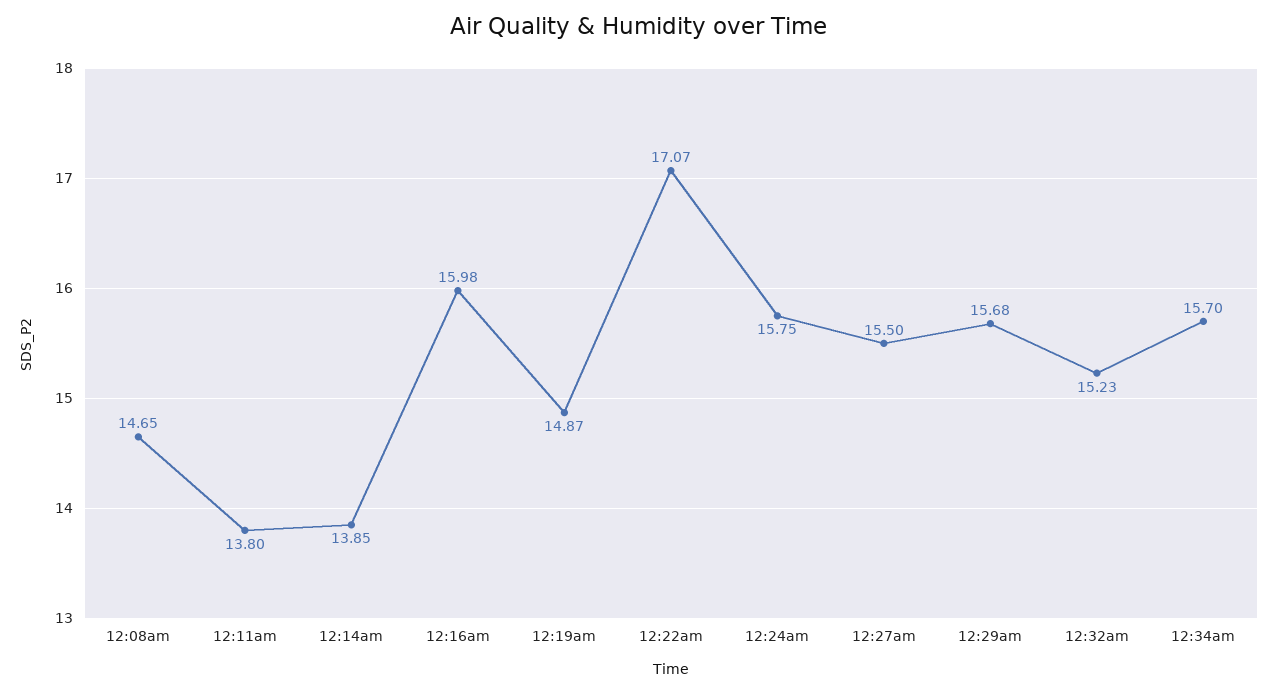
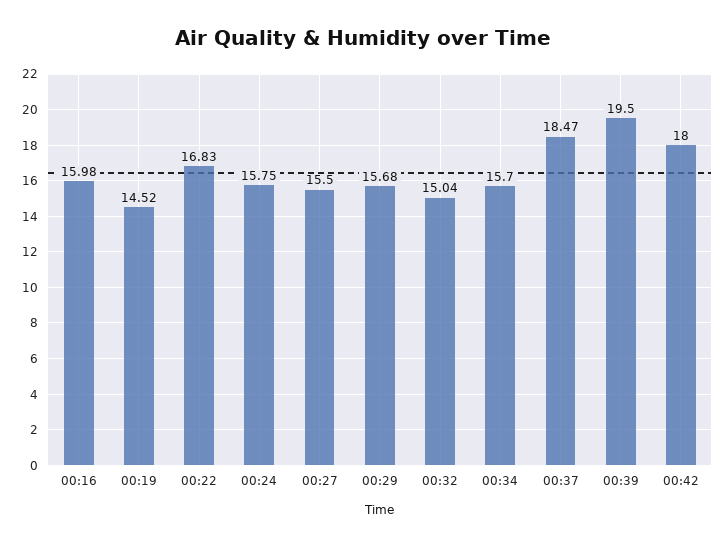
12:08am: 14.65 -> none
12:11am: 13.8 -> none
12:14am: 13.85 -> none
12:19am: 14.87 -> 14.52
12:22am: 17.07 -> 16.83
12:32am: 15.23 -> 15.04
00:37: none -> 18.47
00:39: none -> 19.5
00:42: none -> 18

